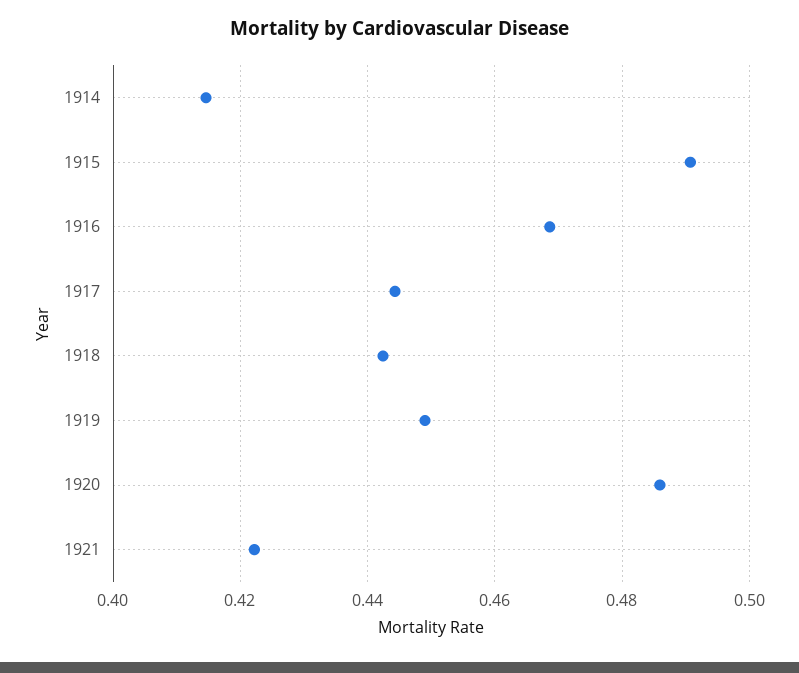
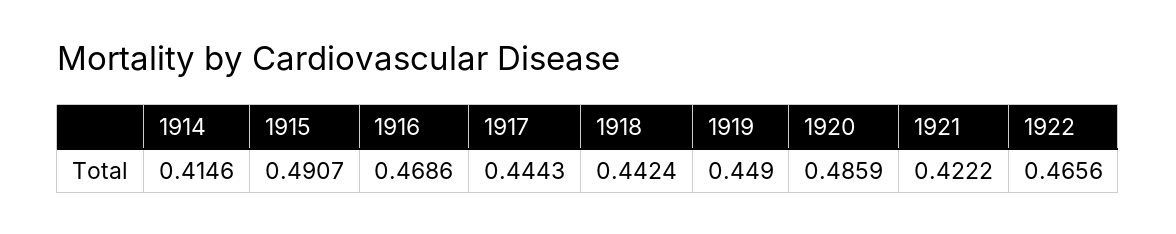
1922: none -> 0.4656

